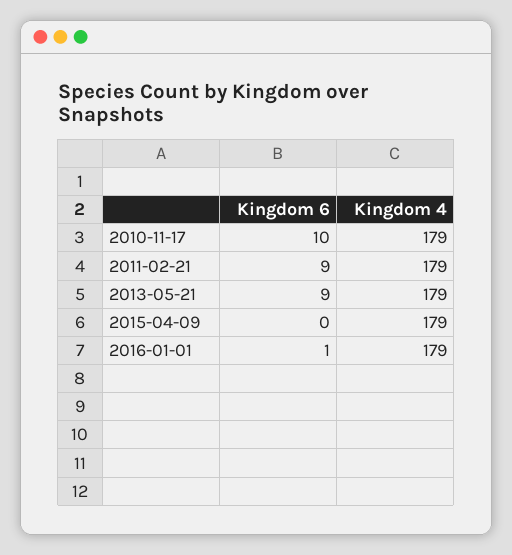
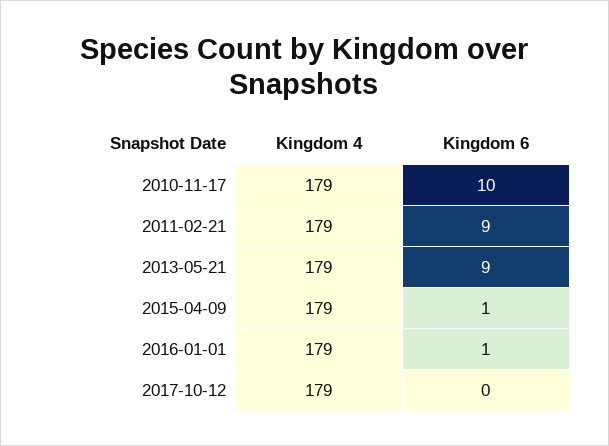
Kingdom 6, 2015-04-09: 0 -> 1
Kingdom 4, 2017-10-12: none -> 179
Kingdom 6, 2017-10-12: none -> 0

